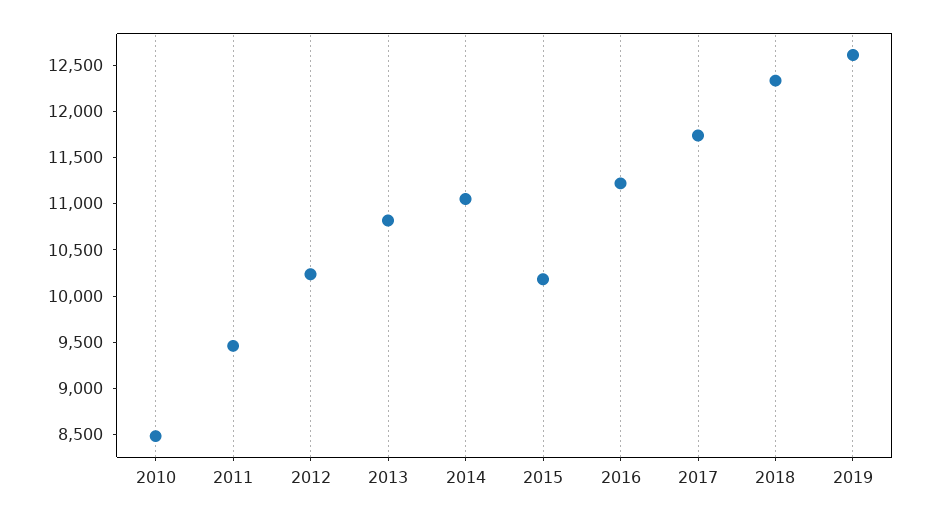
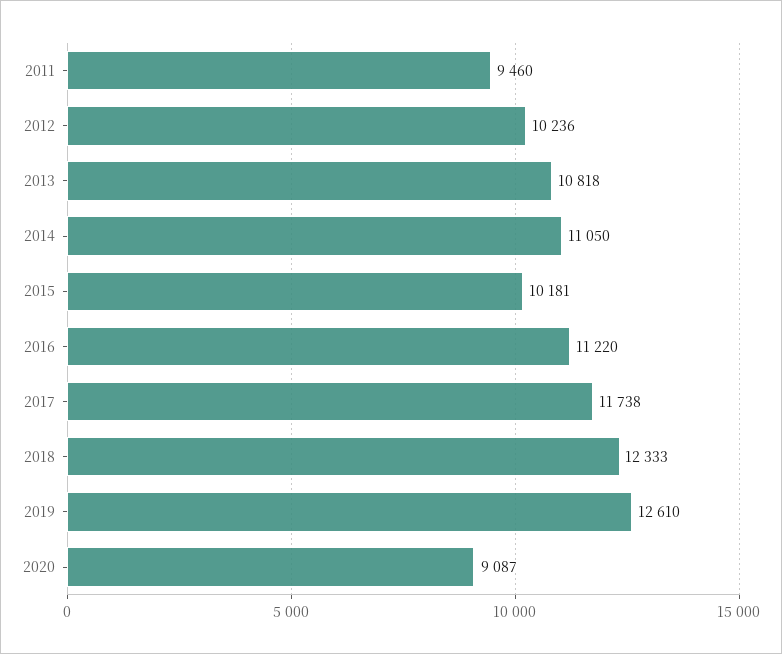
2010: 8500 -> none
2020: none -> 9087

